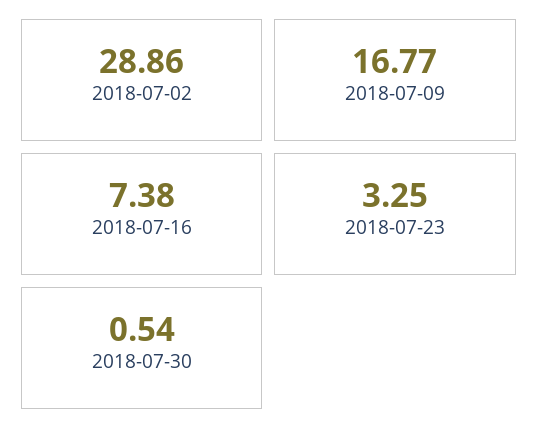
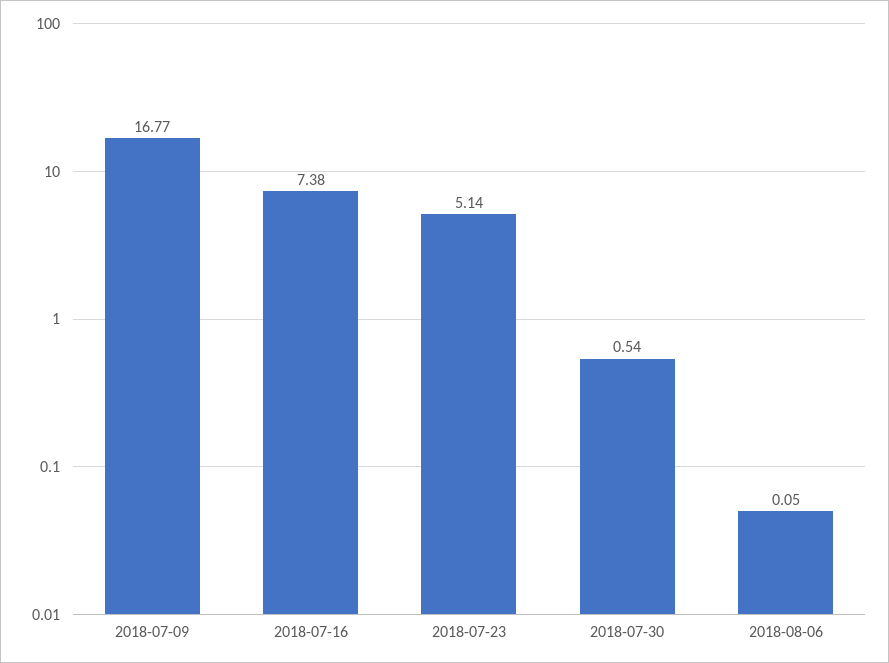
2018-07-02: 28.86 -> none
2018-07-23: 3.25 -> 5.14
2018-08-06: none -> 0.05

